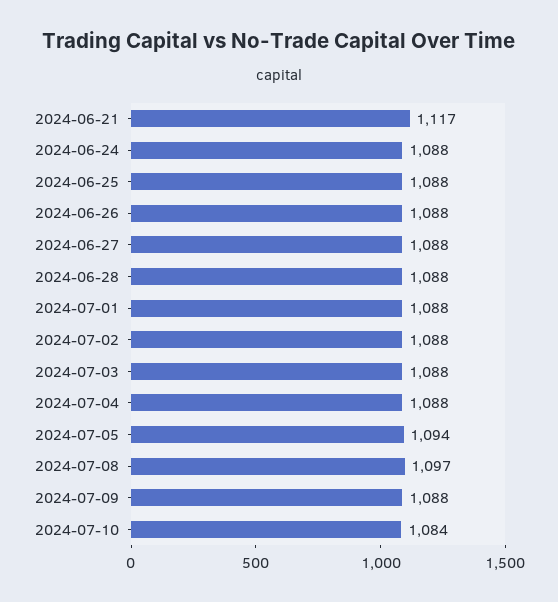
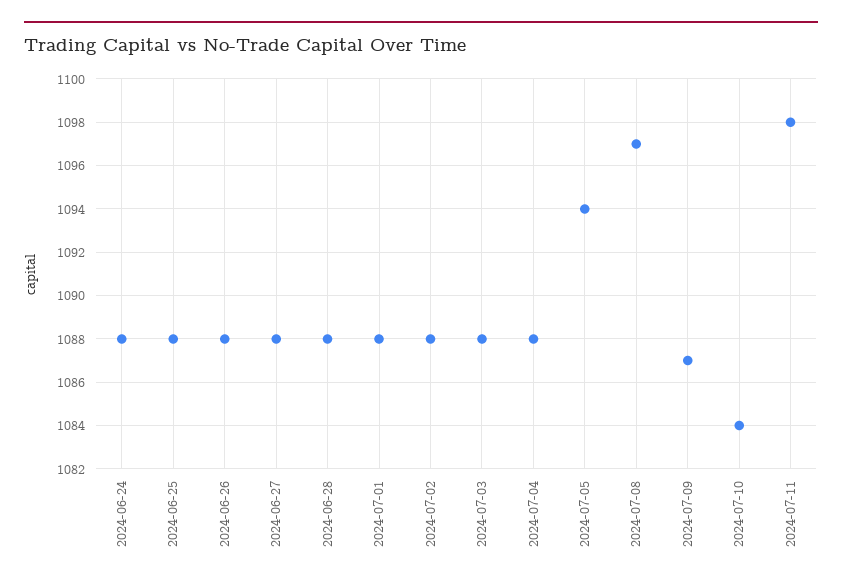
2024-06-21: 1117 -> none
2024-07-09: 1088 -> 1087
2024-07-11: none -> 1098

